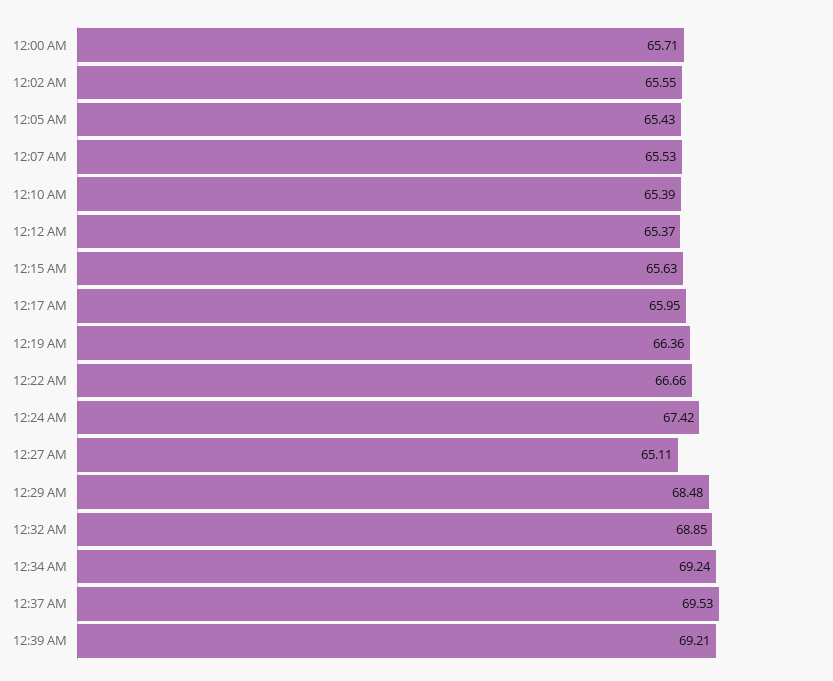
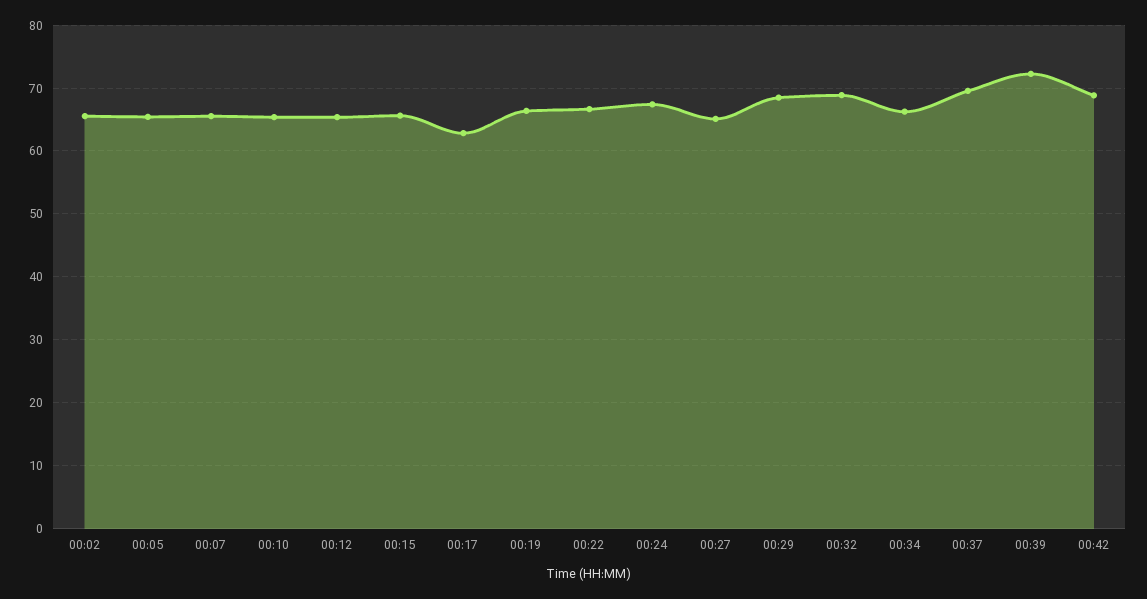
12:00 AM: 65.71 -> none
12:17 AM: 65.95 -> 63
12:34 AM: 69.24 -> 66
12:39 AM: 69.21 -> 72
00:42: none -> 69

